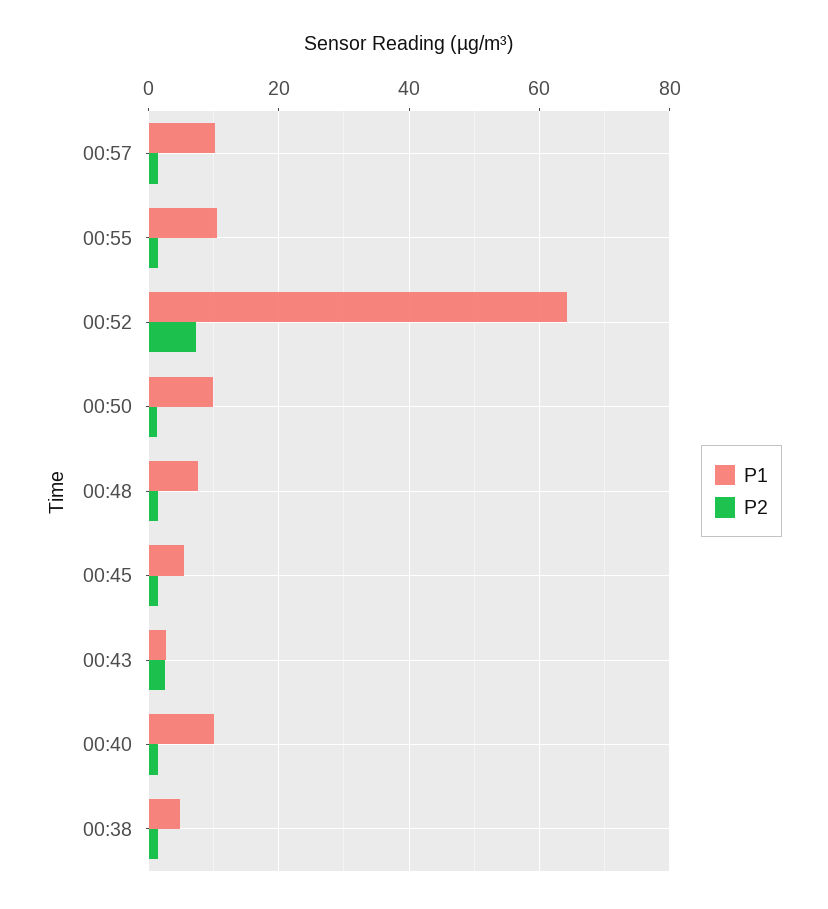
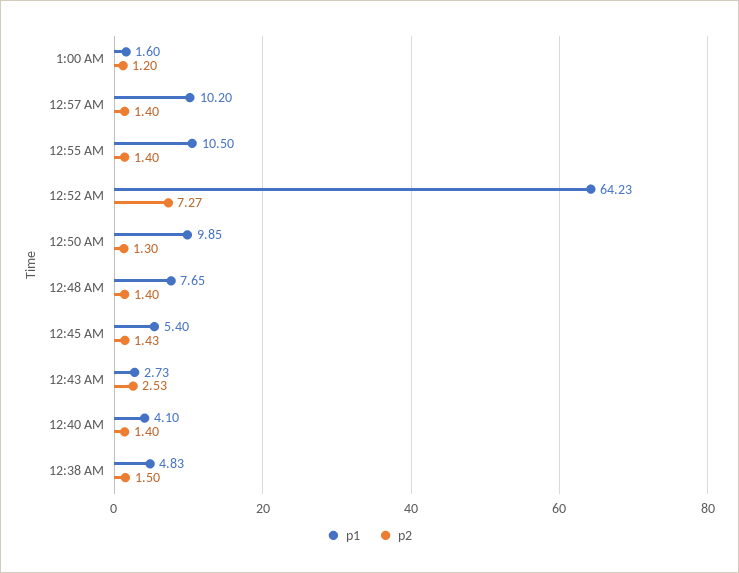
P1, 00:40: 10 -> 4.1
P1, 1:00 AM: none -> 1.6
P2, 1:00 AM: none -> 1.2

